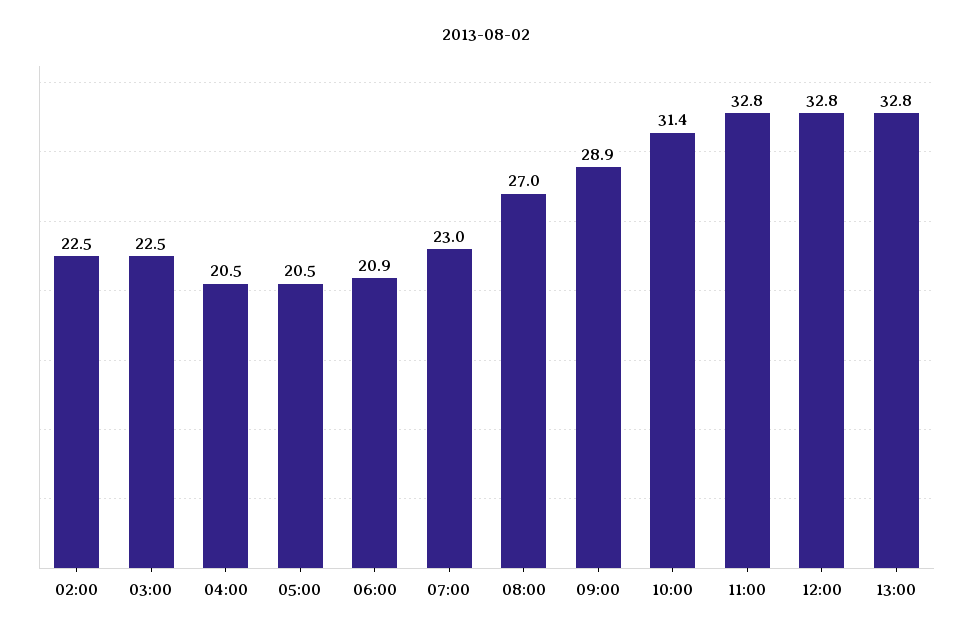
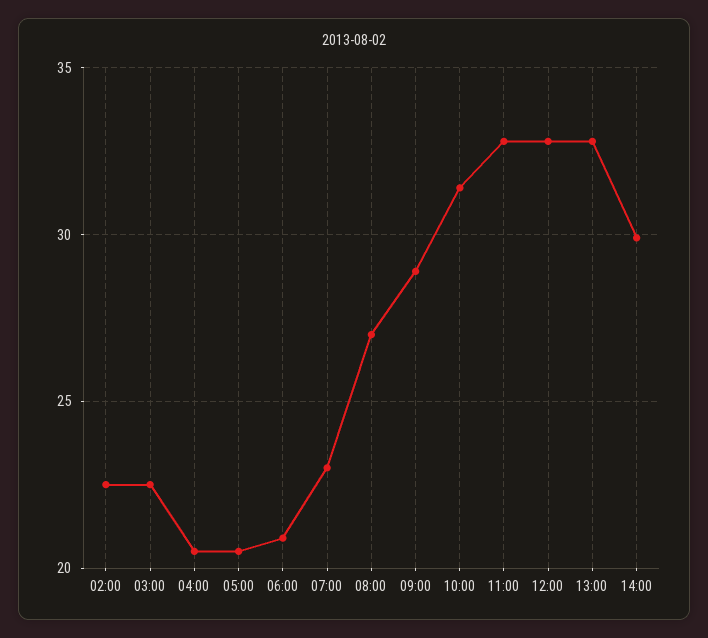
14:00: none -> 30

